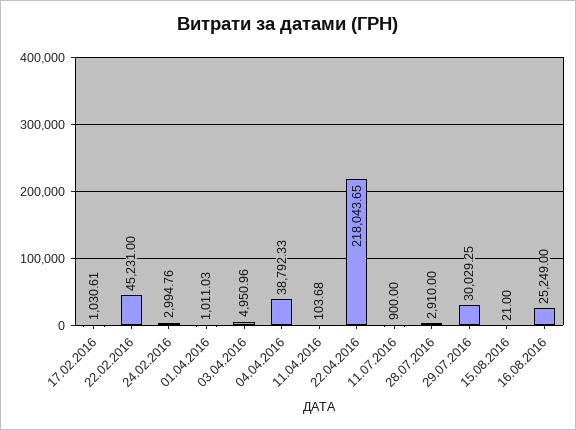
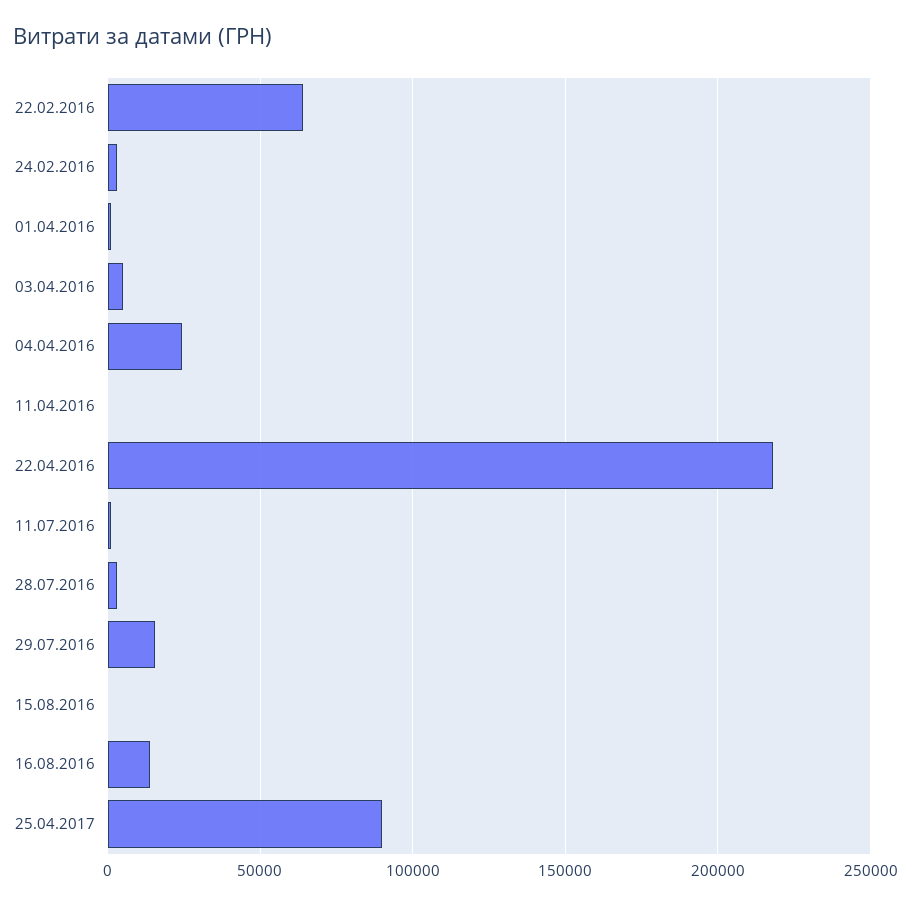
17.02.2016: 1030.61 -> none
22.02.2016: 45231 -> 65000
04.04.2016: 38792.33 -> 25000
29.07.2016: 30029.25 -> 15000
16.08.2016: 25249 -> 15000
25.04.2017: none -> 90000

